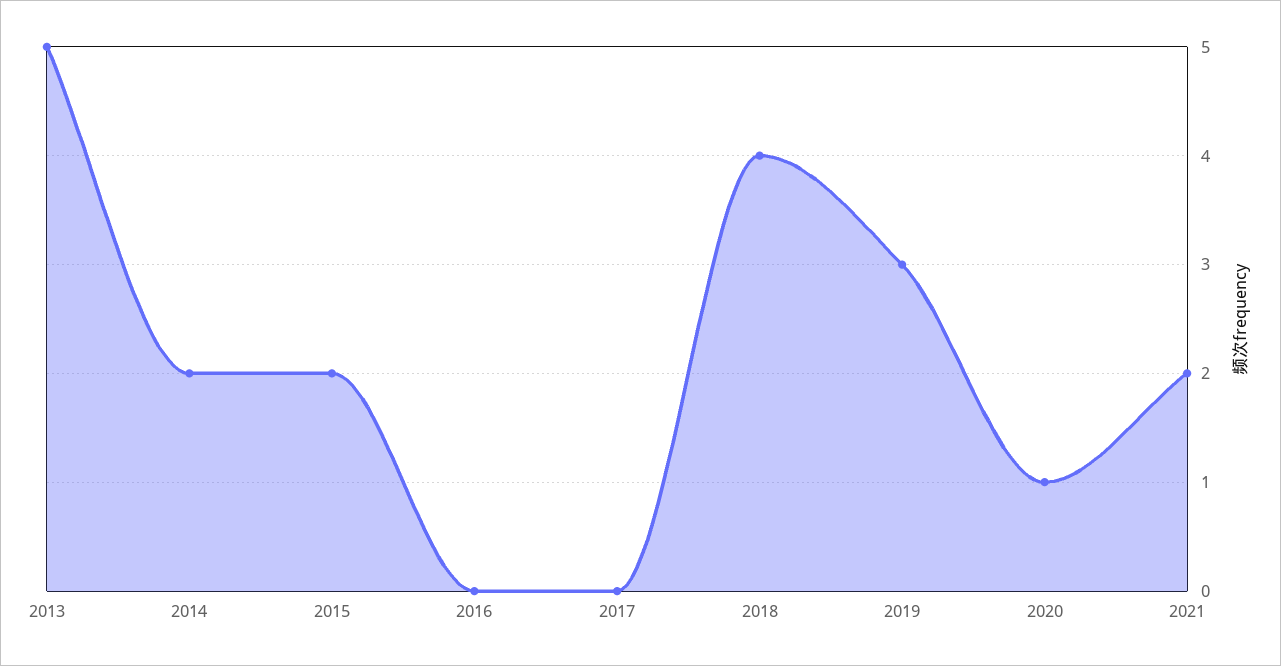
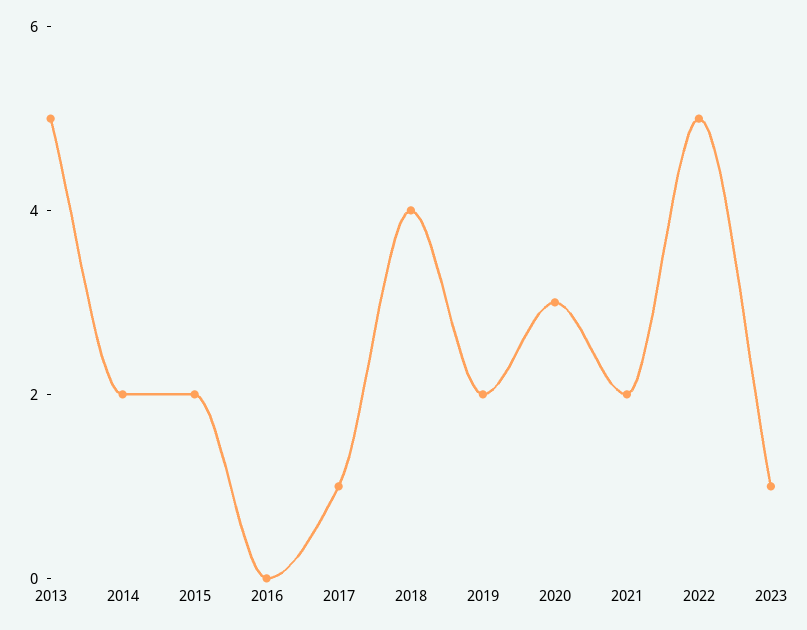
2017: 0 -> 1
2019: 3 -> 2
2020: 1 -> 3
2022: none -> 5
2023: none -> 1

